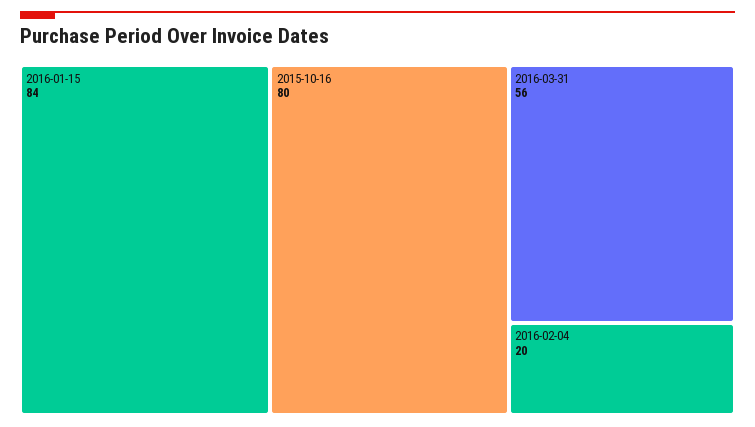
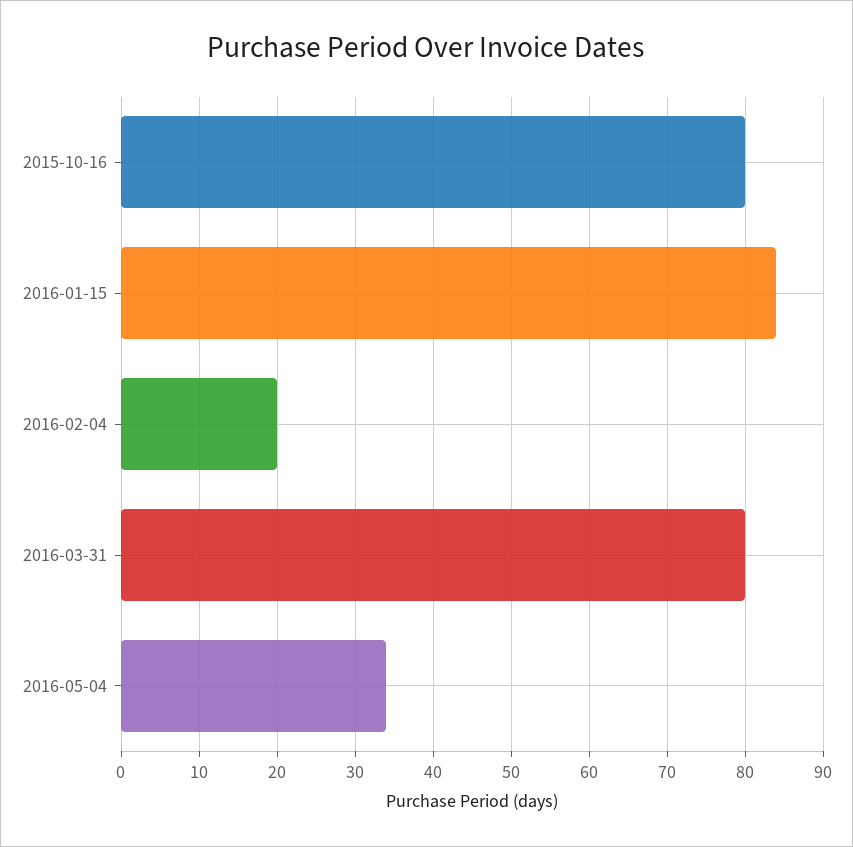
2016-03-31: 56 -> 80
2016-05-04: none -> 34

